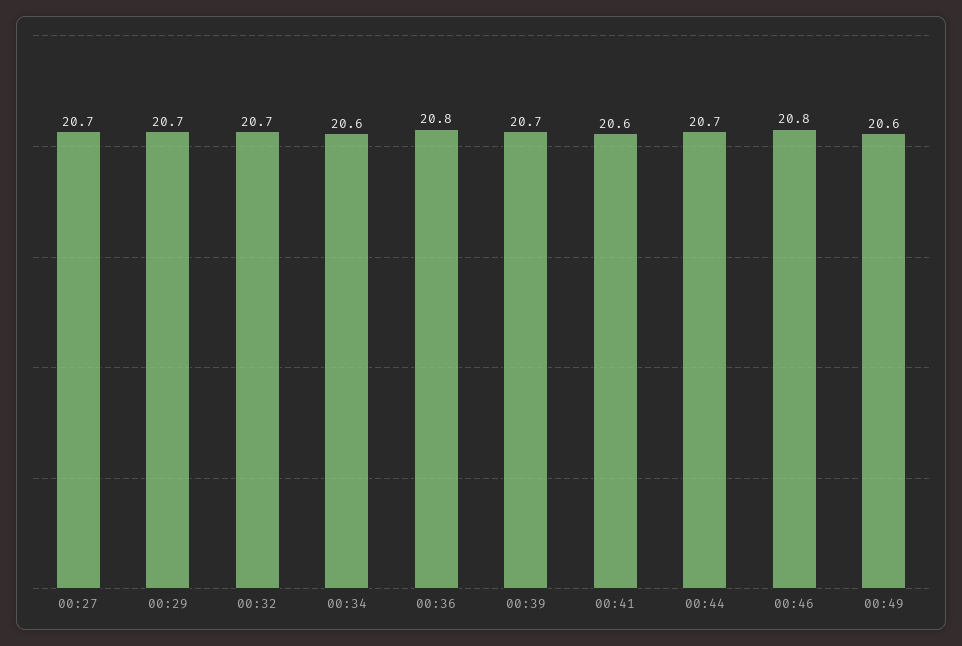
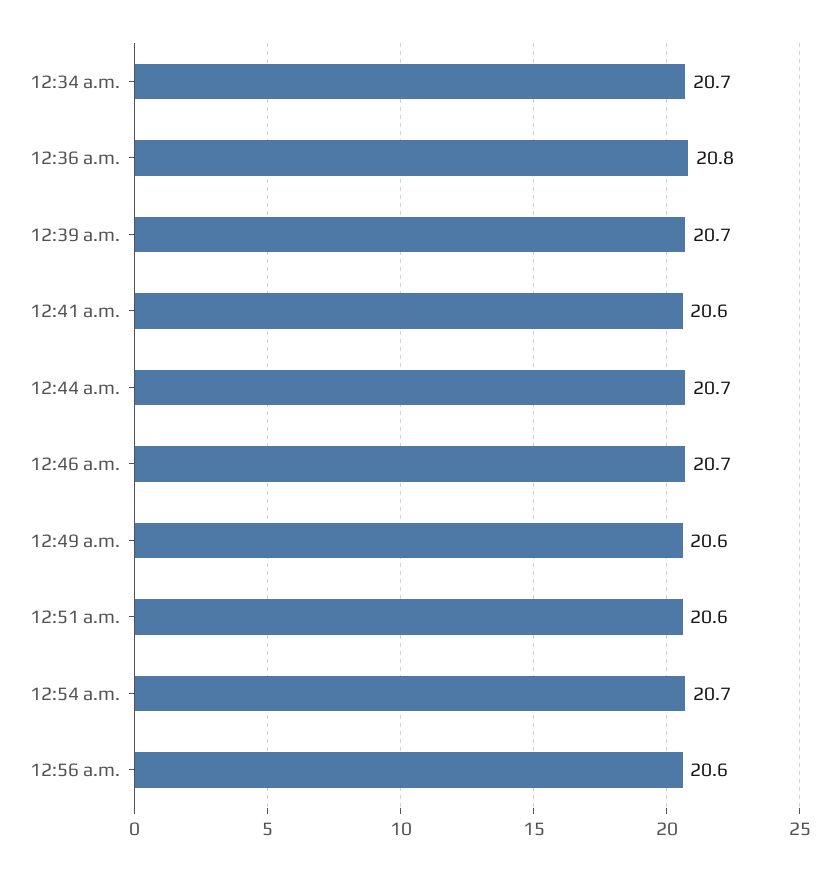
00:27: 20.7 -> none
00:29: 20.7 -> none
00:32: 20.7 -> none
00:34: 20.6 -> 20.7
00:46: 20.8 -> 20.7
12:51 a.m.: none -> 20.6
12:54 a.m.: none -> 20.7
12:56 a.m.: none -> 20.6

